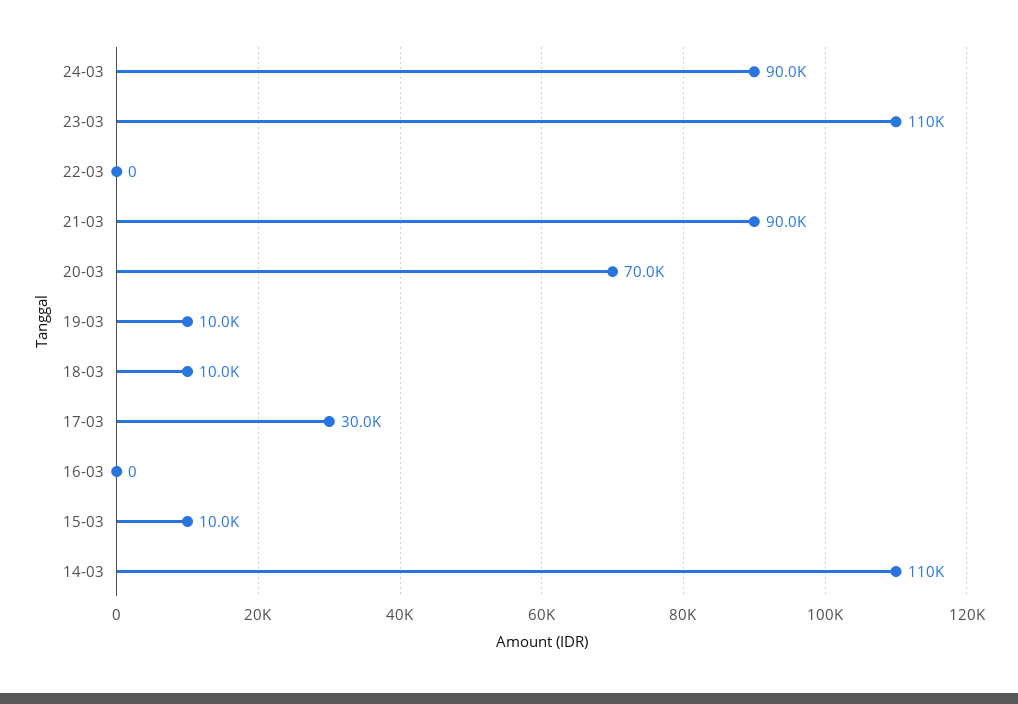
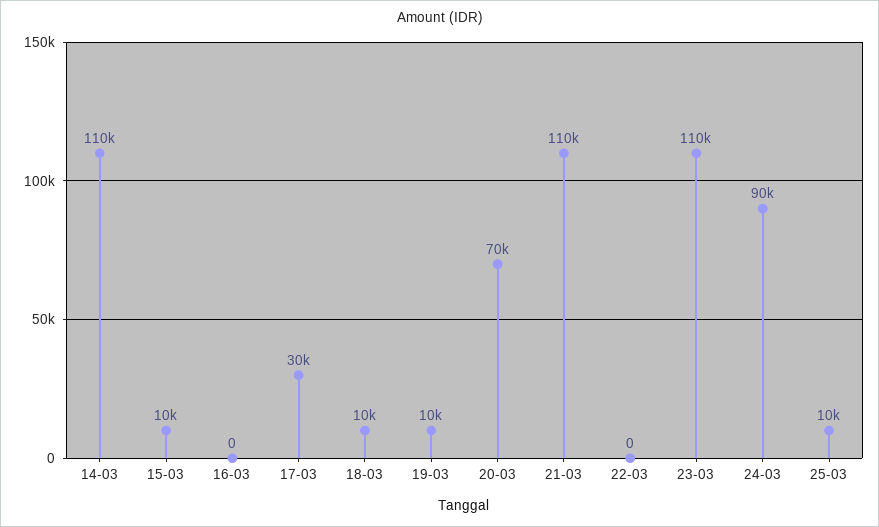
21-03: 90000 -> 110000
25-03: none -> 10000

